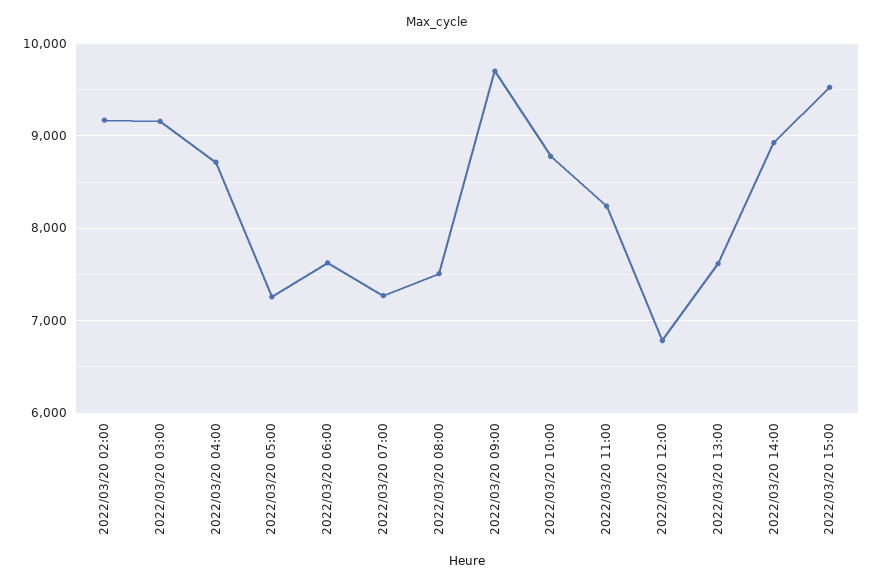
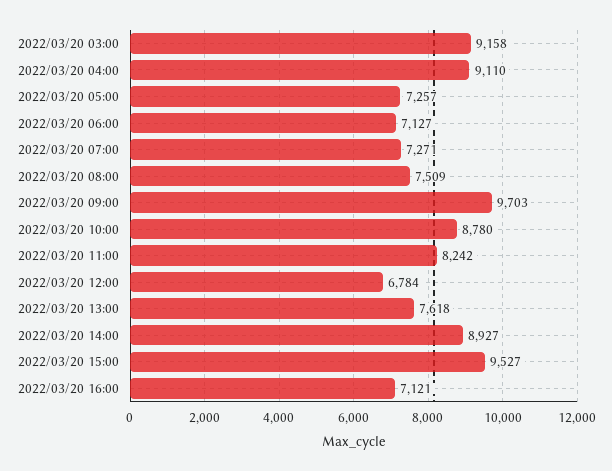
2022/03/20 02:00: 9200 -> none
2022/03/20 04:00: 8700 -> 9110
2022/03/20 06:00: 7600 -> 7127
2022/03/20 16:00: none -> 7121

